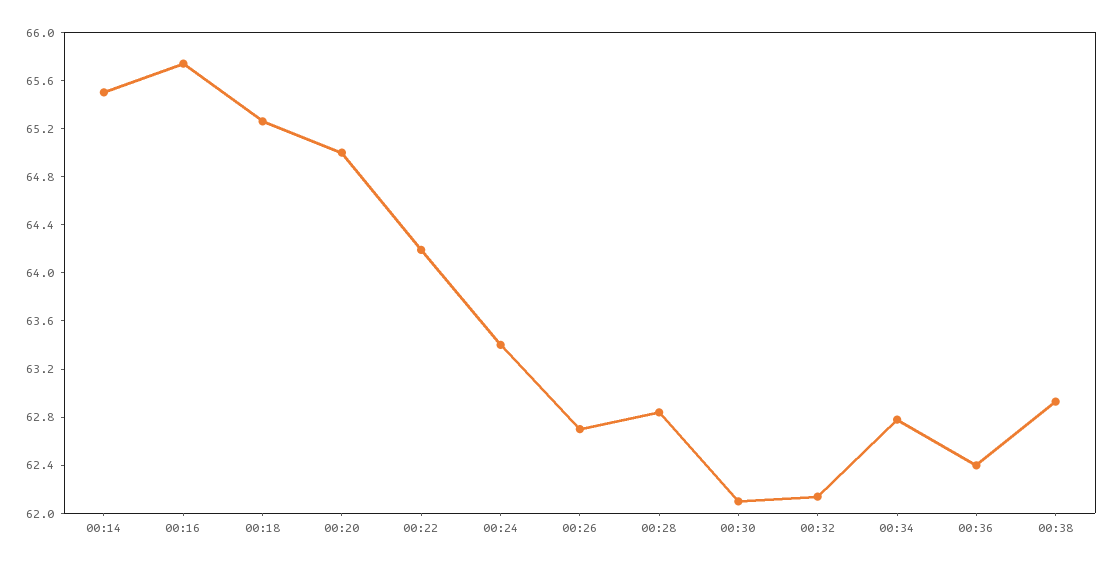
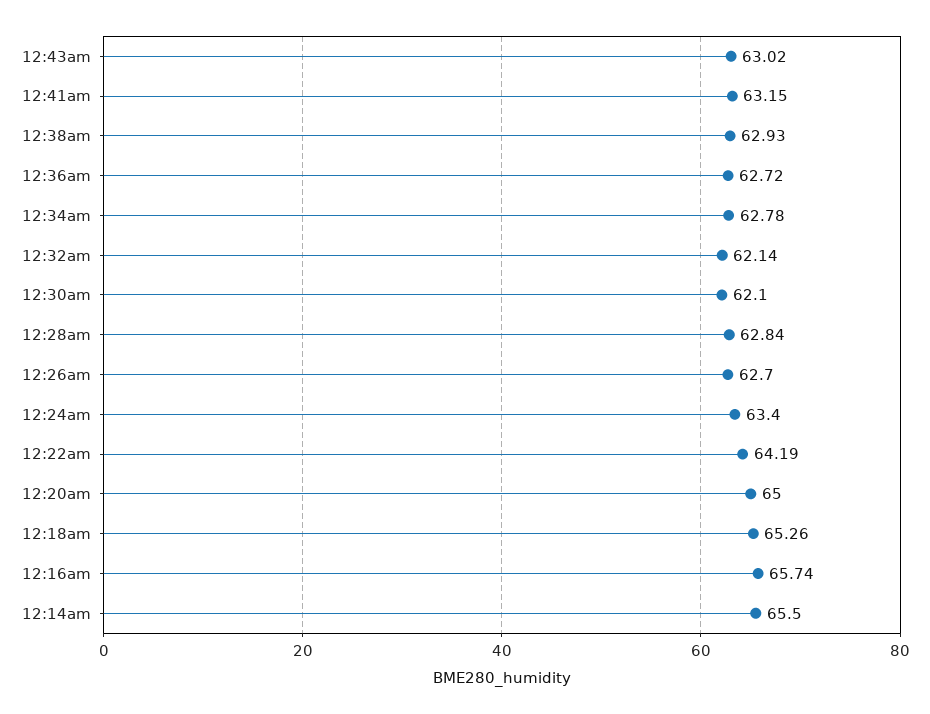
00:36: 62.4 -> 62.72
12:43am: none -> 63.02
12:41am: none -> 63.15

